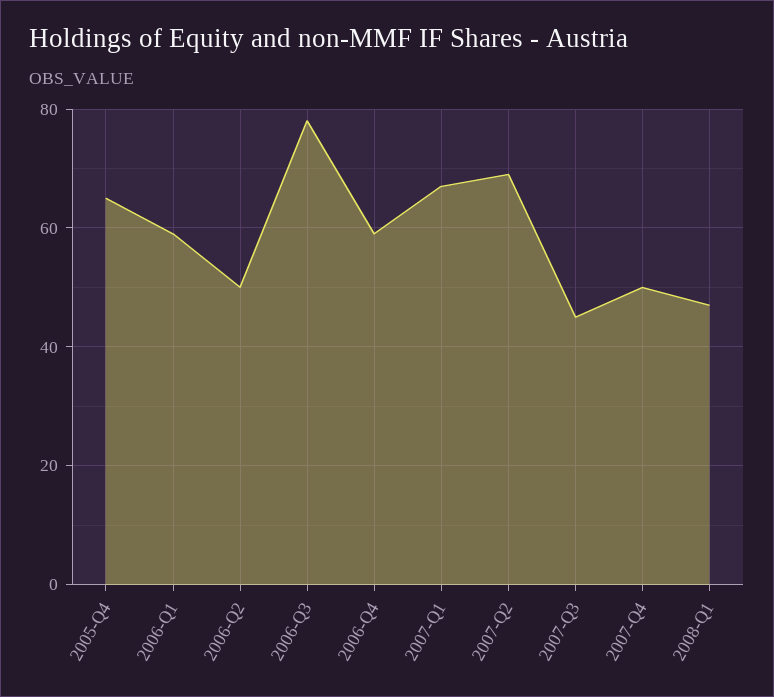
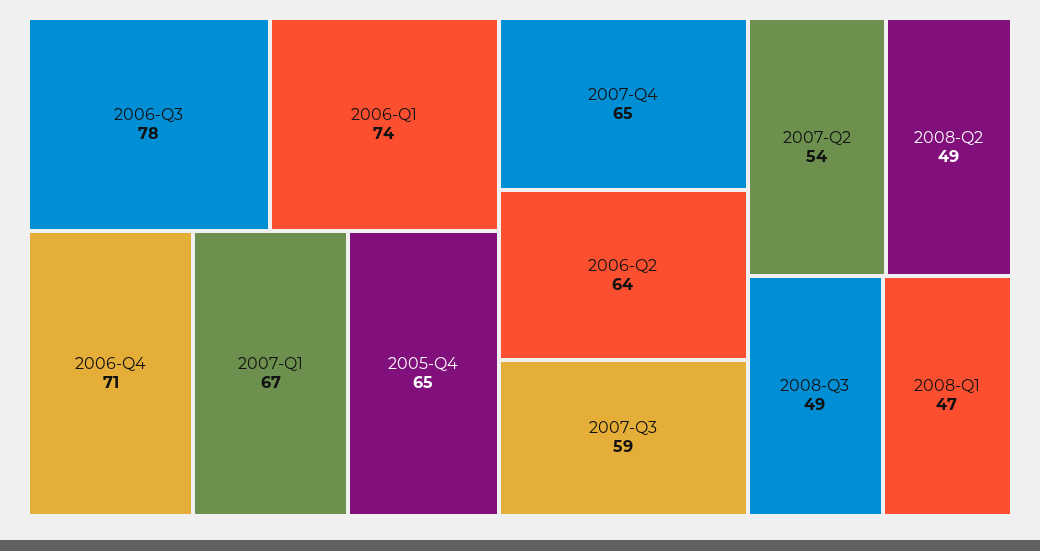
2006-Q1: 60 -> 74
2006-Q2: 50 -> 64
2006-Q4: 60 -> 71
2007-Q2: 70 -> 54
2007-Q3: 45 -> 59
2007-Q4: 50 -> 65
2008-Q2: none -> 49
2008-Q3: none -> 49

